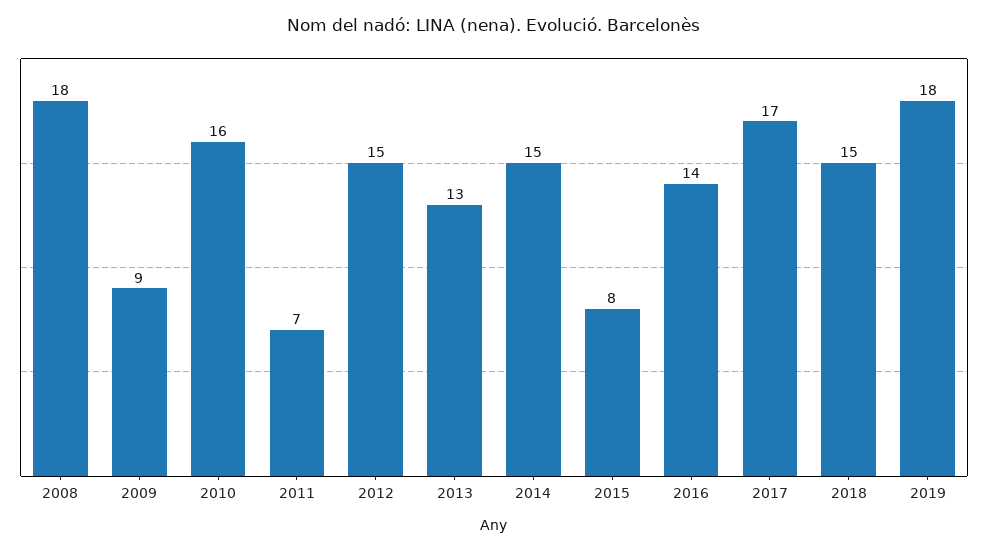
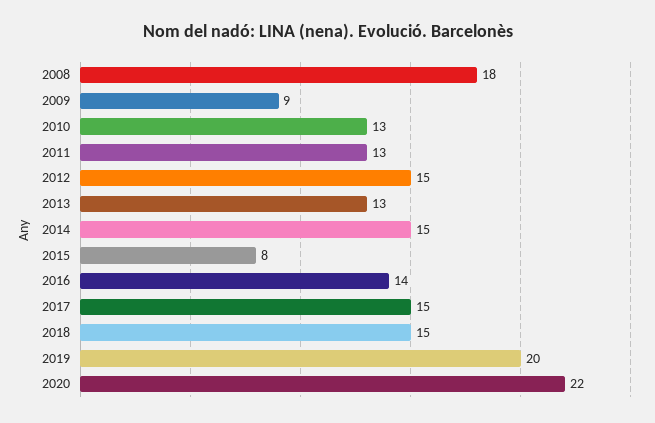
2010: 16 -> 13
2011: 7 -> 13
2017: 17 -> 15
2019: 18 -> 20
2020: none -> 22

